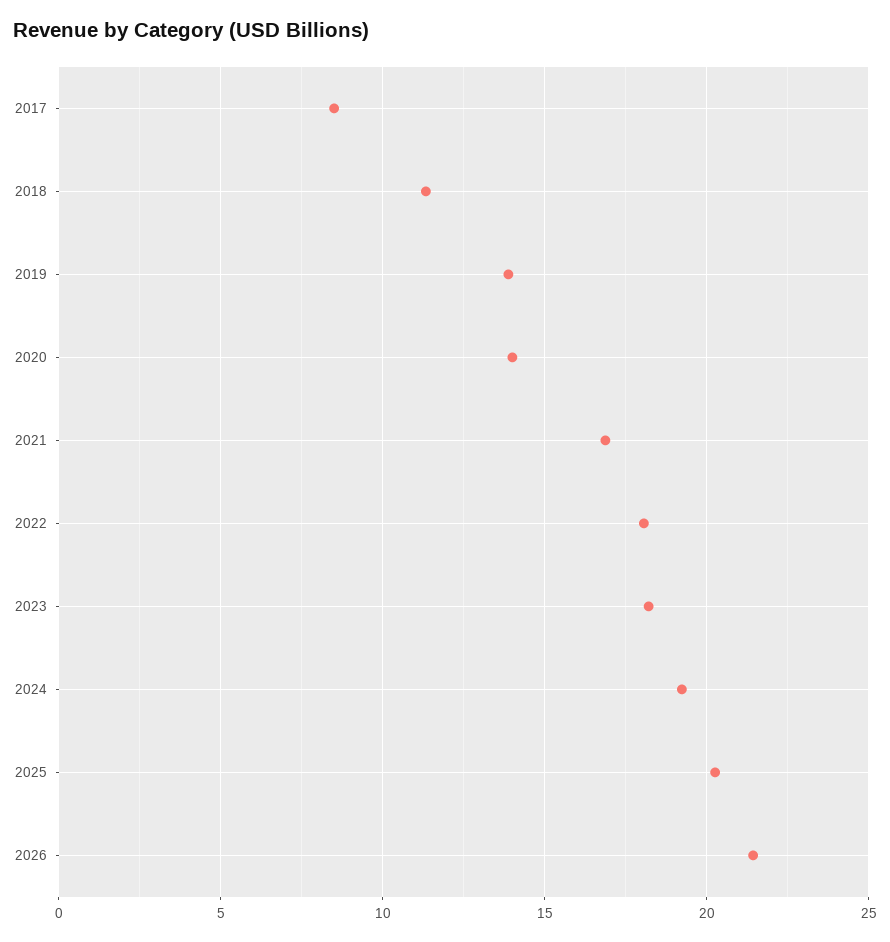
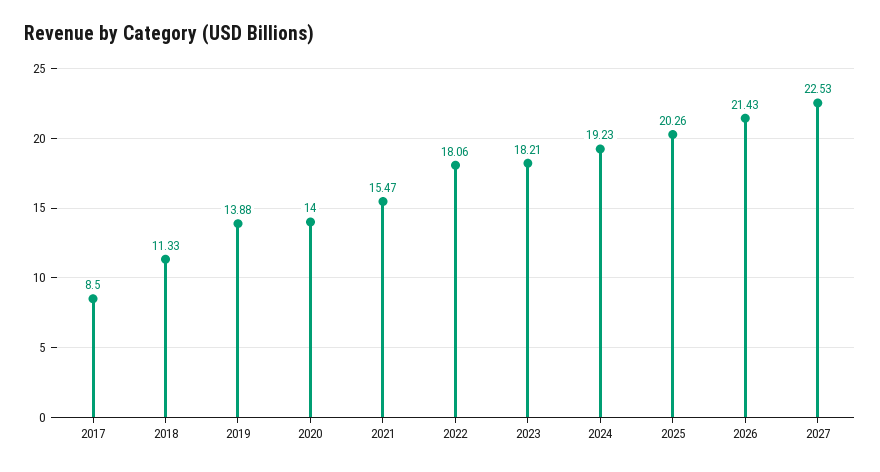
2021: 17 -> 15.47
2027: none -> 22.53

